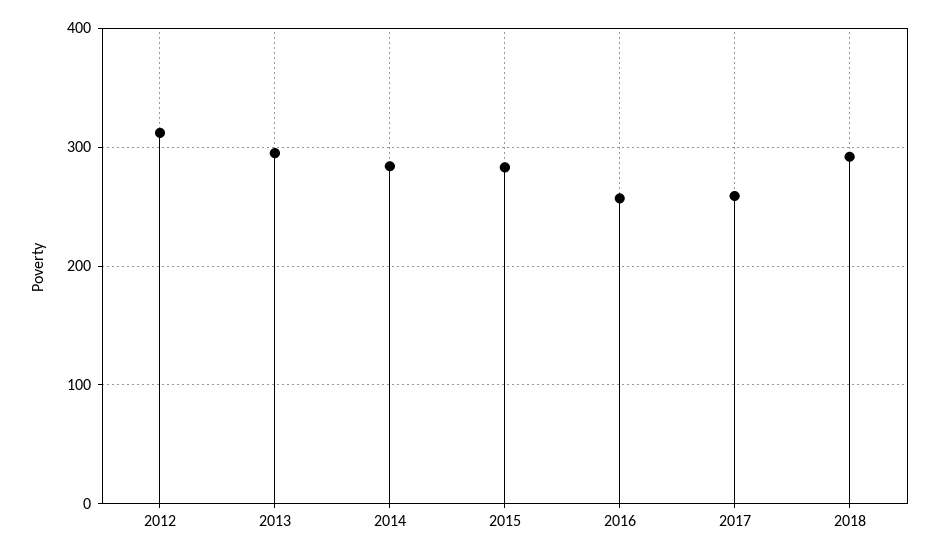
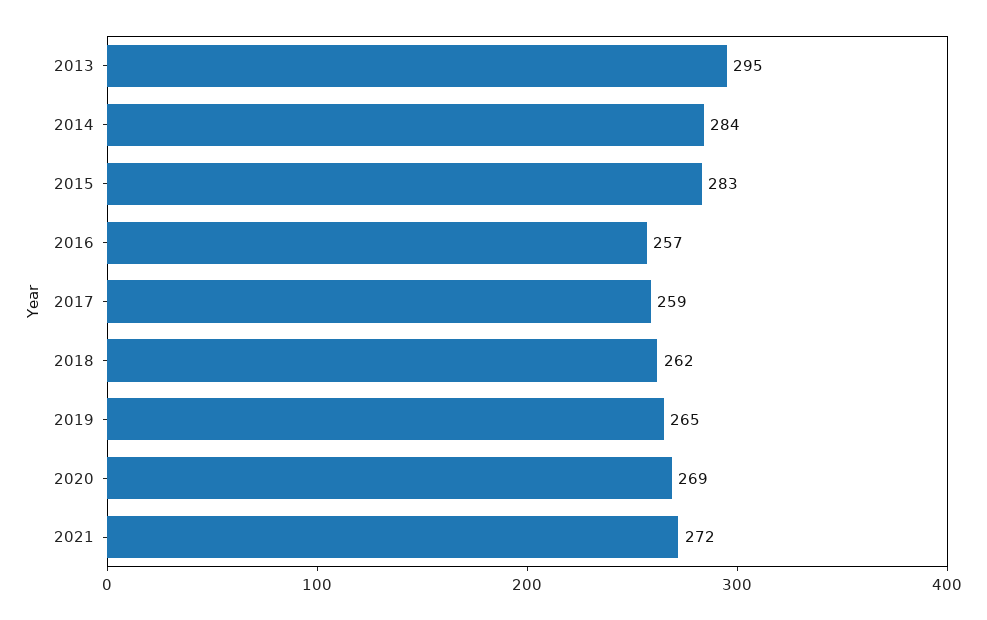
2012: 310 -> none
2018: 290 -> 262
2019: none -> 265
2020: none -> 269
2021: none -> 272

